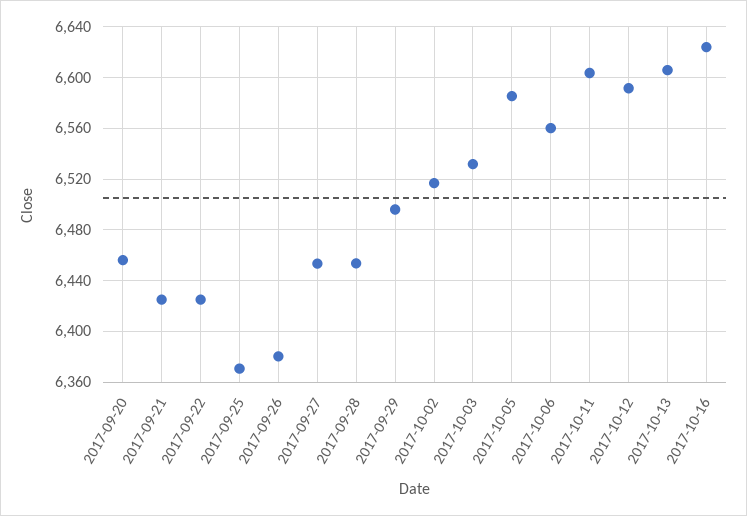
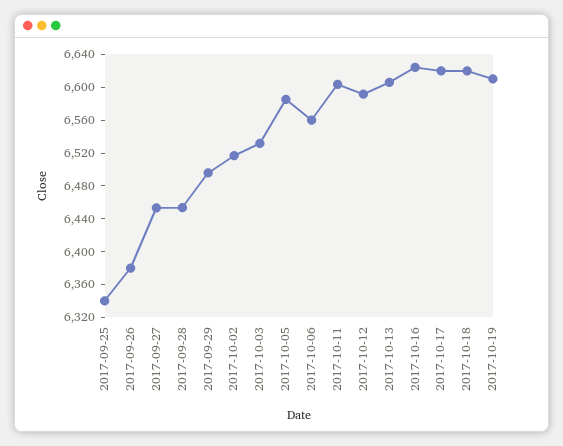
2017-09-20: 6455 -> none
2017-09-21: 6425 -> none
2017-09-22: 6425 -> none
2017-09-25: 6370 -> 6340
2017-10-17: none -> 6620
2017-10-18: none -> 6620
2017-10-19: none -> 6610

